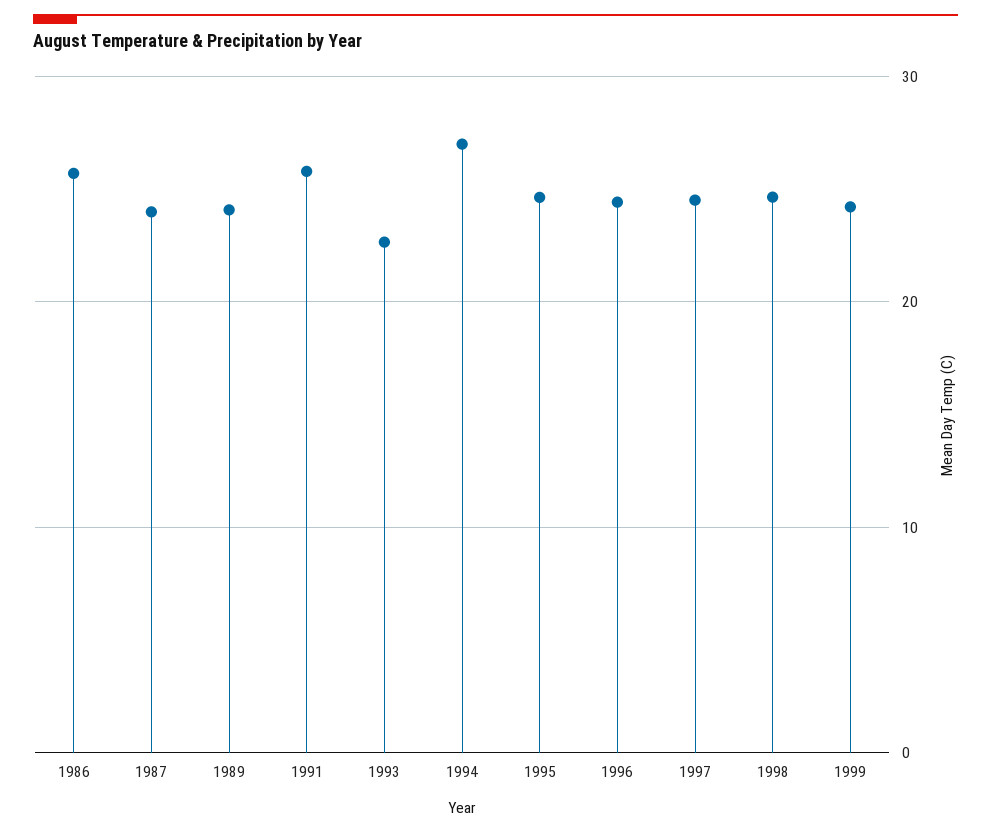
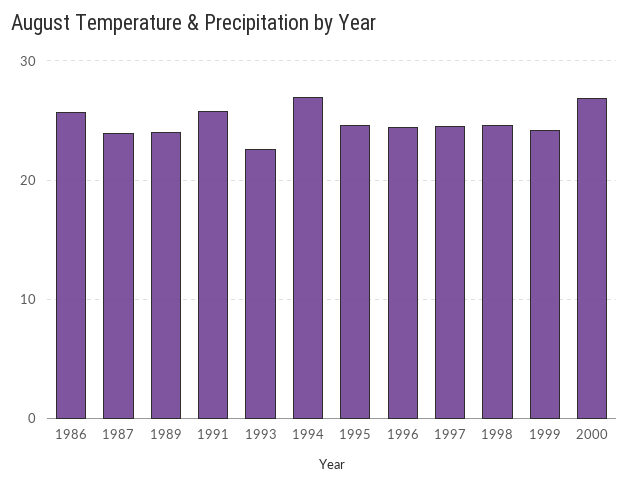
2000: none -> 27

